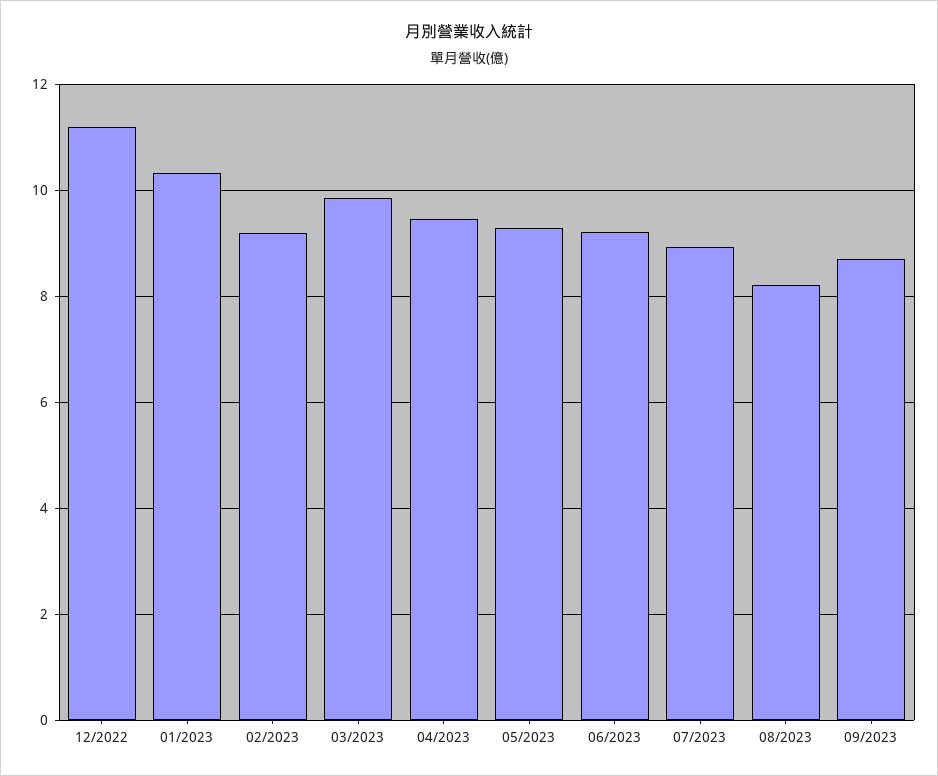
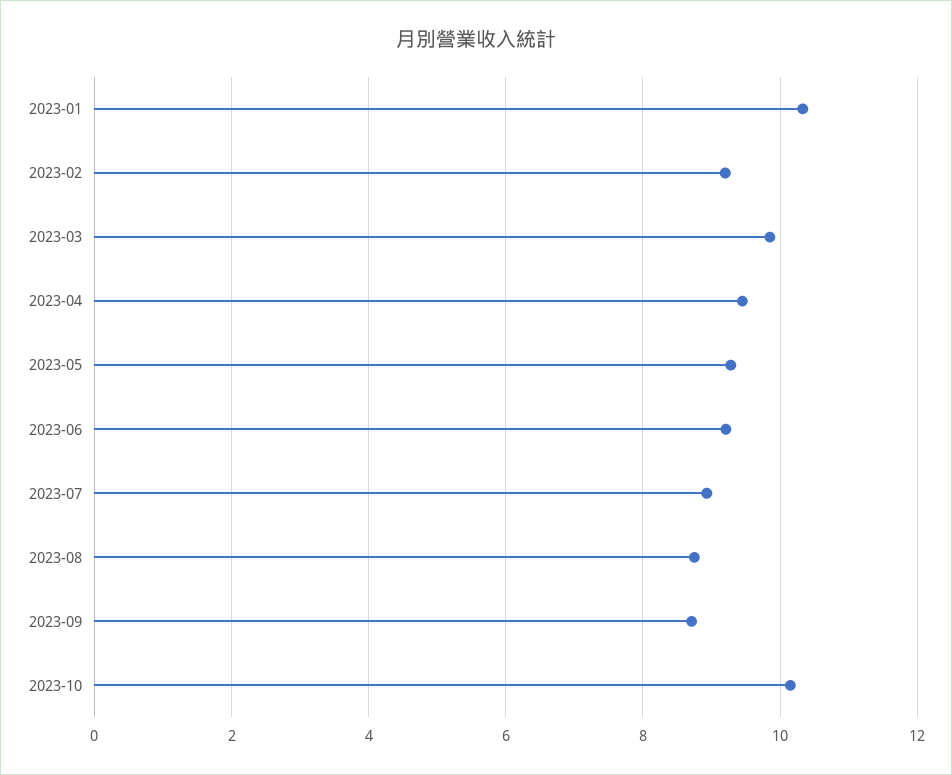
12/2022: 11.2 -> none
08/2023: 8.2 -> 8.8
2023-10: none -> 10.2

